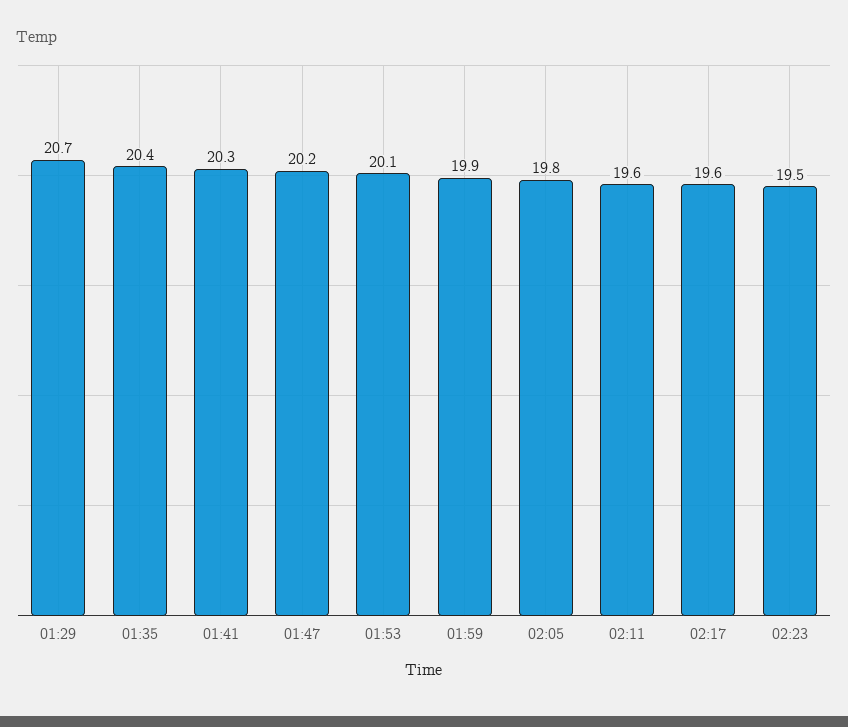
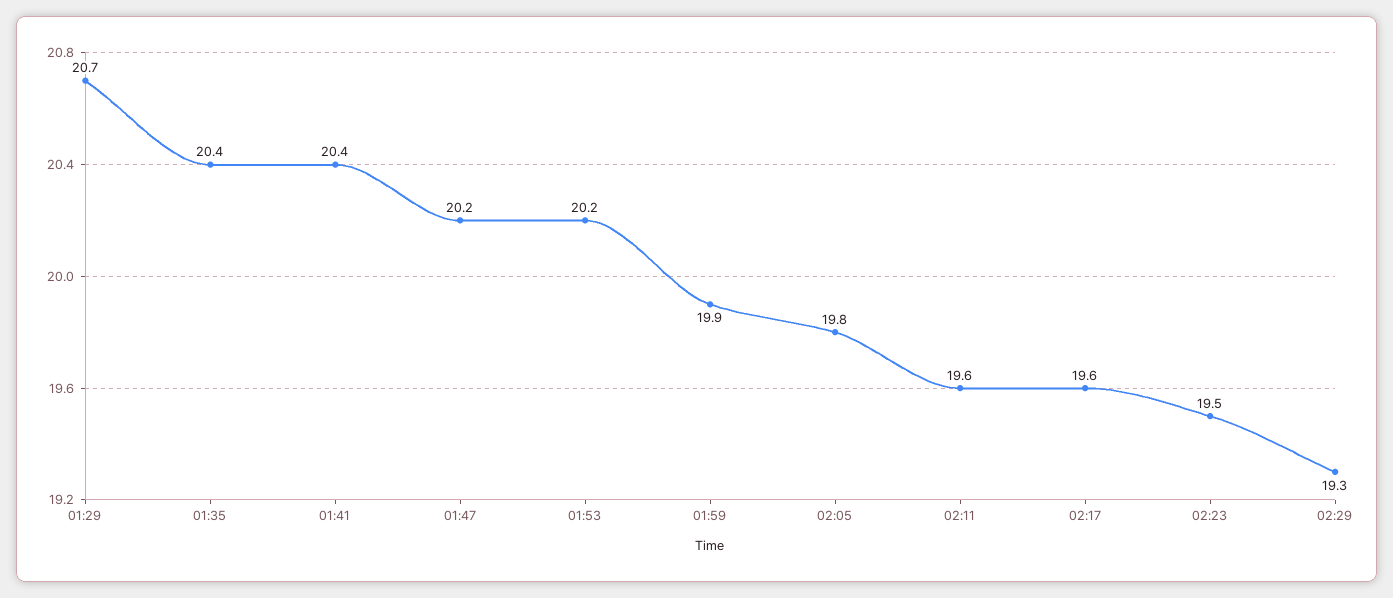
01:41: 20.3 -> 20.4
01:53: 20.1 -> 20.2
02:29: none -> 19.3

